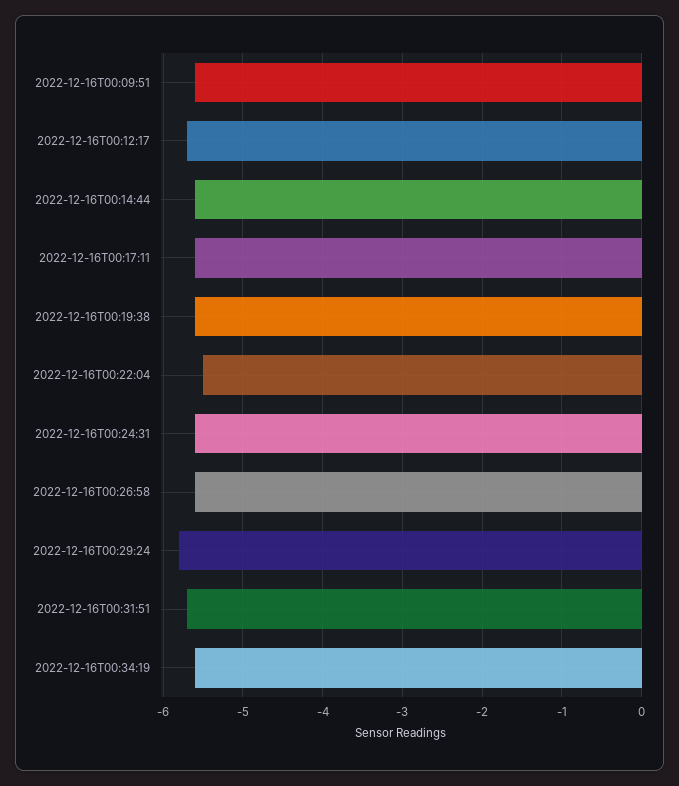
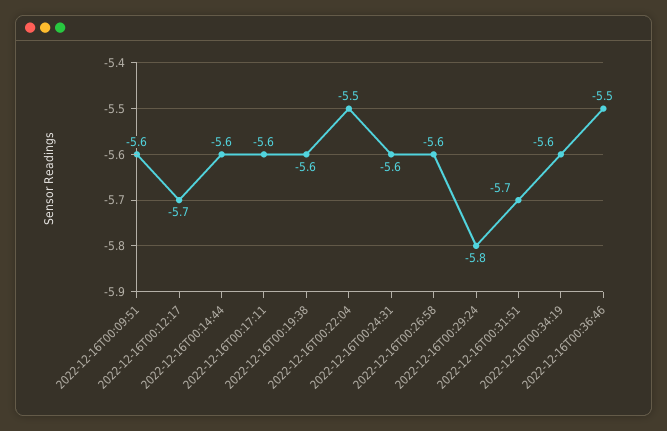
2022-12-16T00:36:46: none -> -5.5

